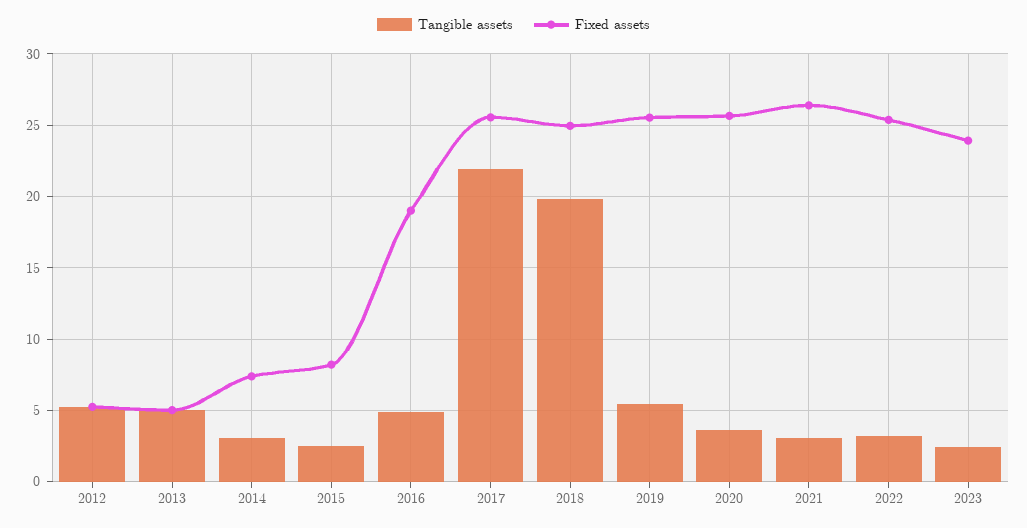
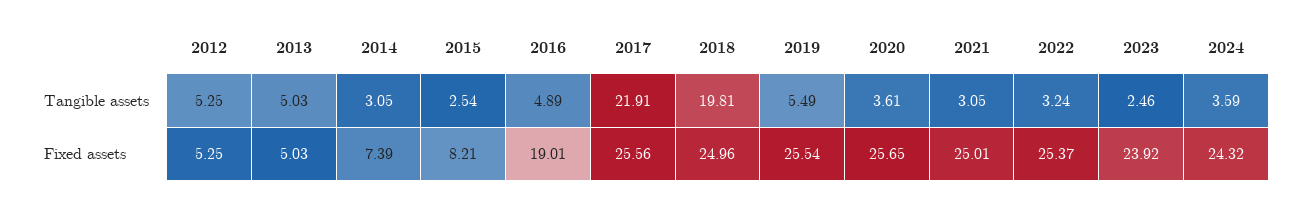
Fixed assets, 2021: 26.5 -> 25.01
Tangible assets, 2024: none -> 3.59
Fixed assets, 2024: none -> 24.32

